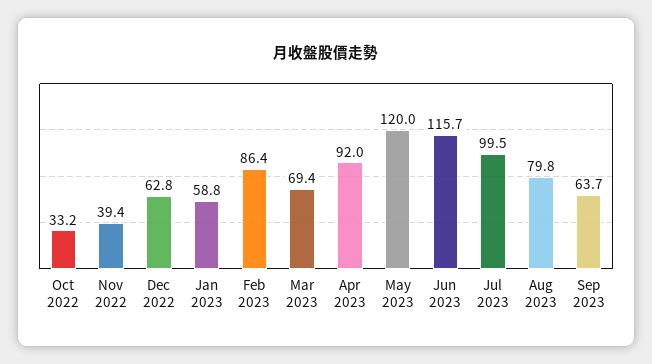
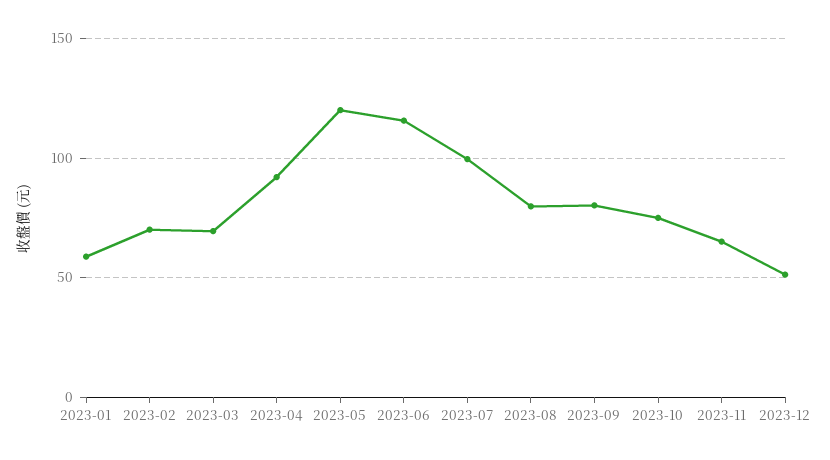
Oct 2022: 33.2 -> none
Nov 2022: 39.4 -> none
Dec 2022: 62.8 -> none
Feb 2023: 86.4 -> 70
Sep 2023: 63.7 -> 80
2023-10: none -> 75
2023-11: none -> 65
2023-12: none -> 50

